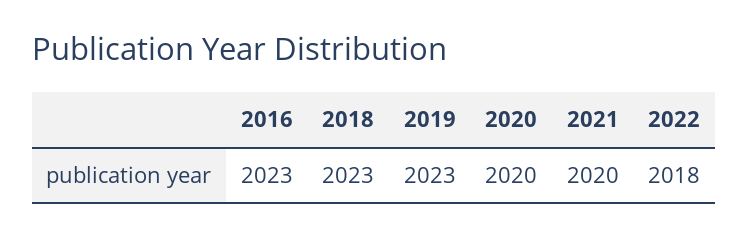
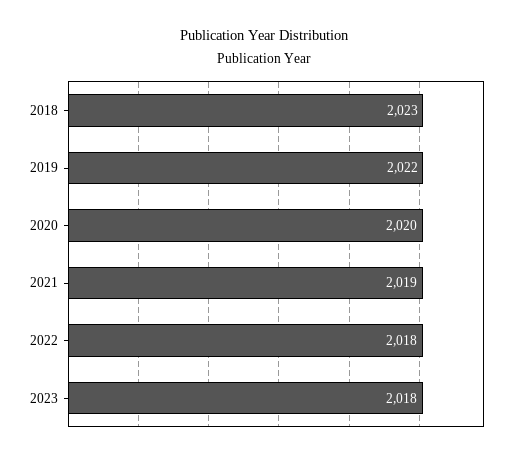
2016: 2023 -> none
2019: 2023 -> 2022
2021: 2020 -> 2019
2023: none -> 2018

